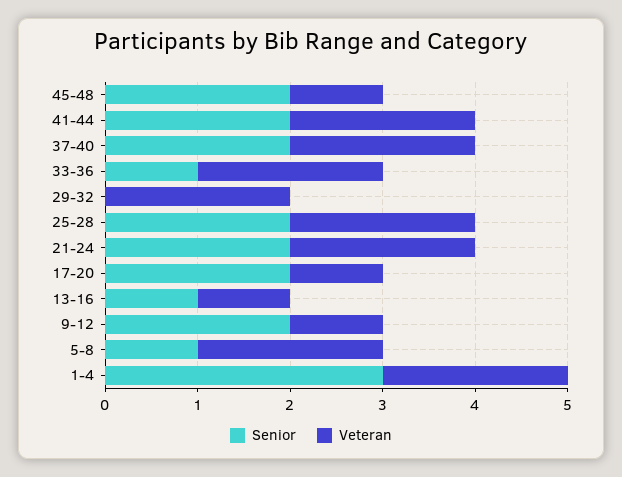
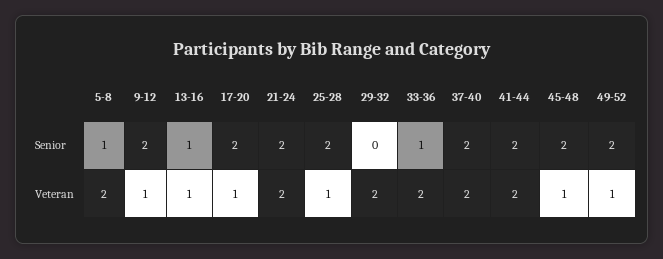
Veteran, 25-28: 2 -> 1
Senior, 1-4: 3 -> none
Veteran, 1-4: 2 -> none
Senior, 49-52: none -> 2
Veteran, 49-52: none -> 1

